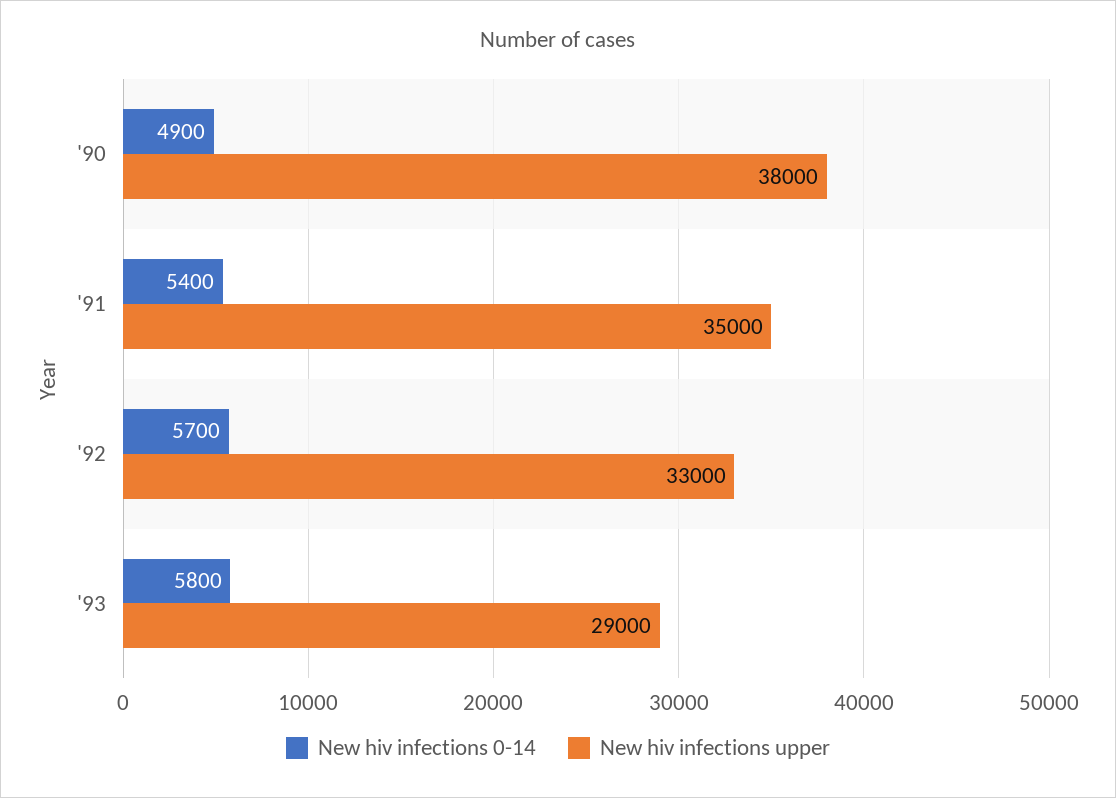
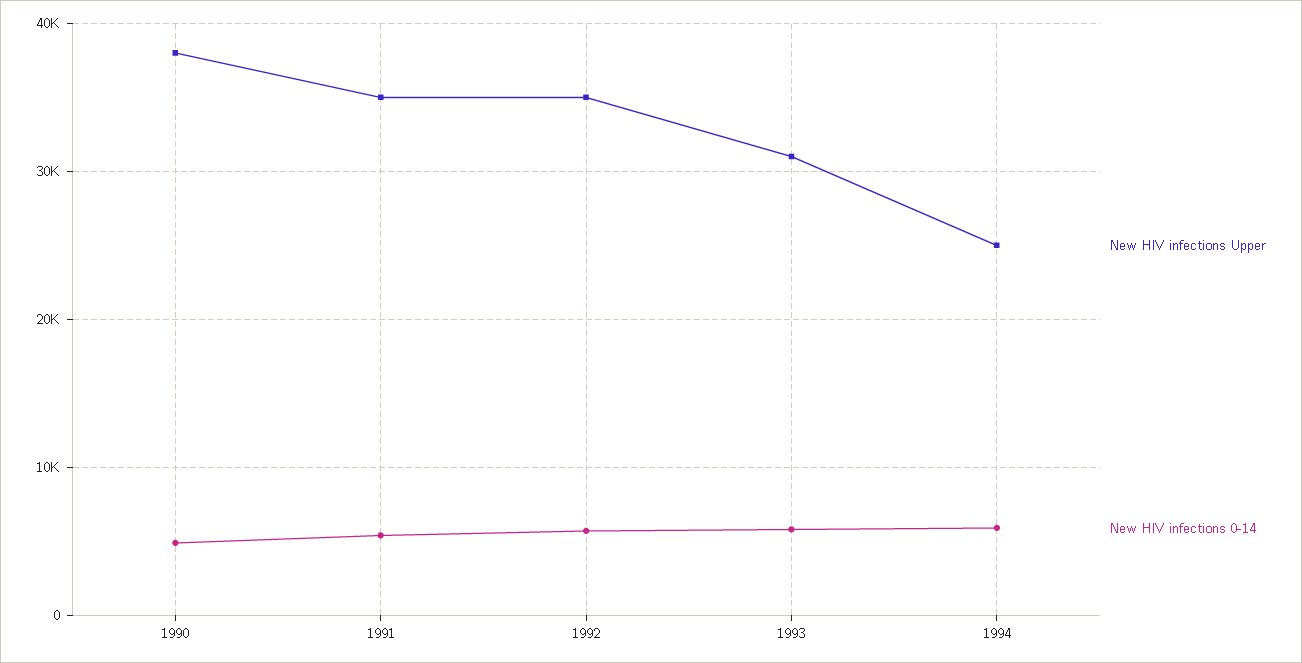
New hiv infections upper, '92: 33000 -> 35000
New hiv infections upper, '93: 29000 -> 31000
New hiv infections upper, 1994: none -> 25000
New hiv infections 0-14, 1994: none -> 6000

